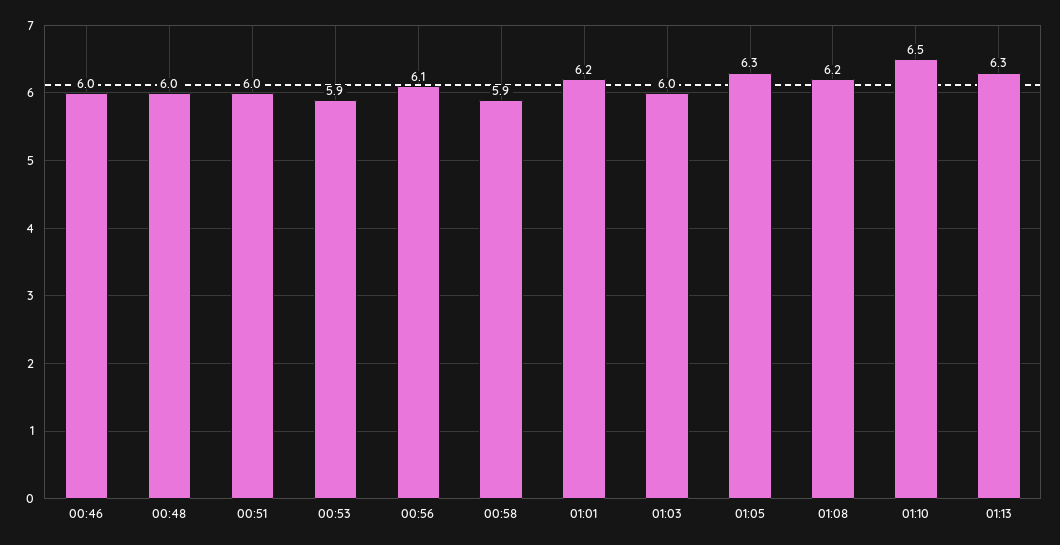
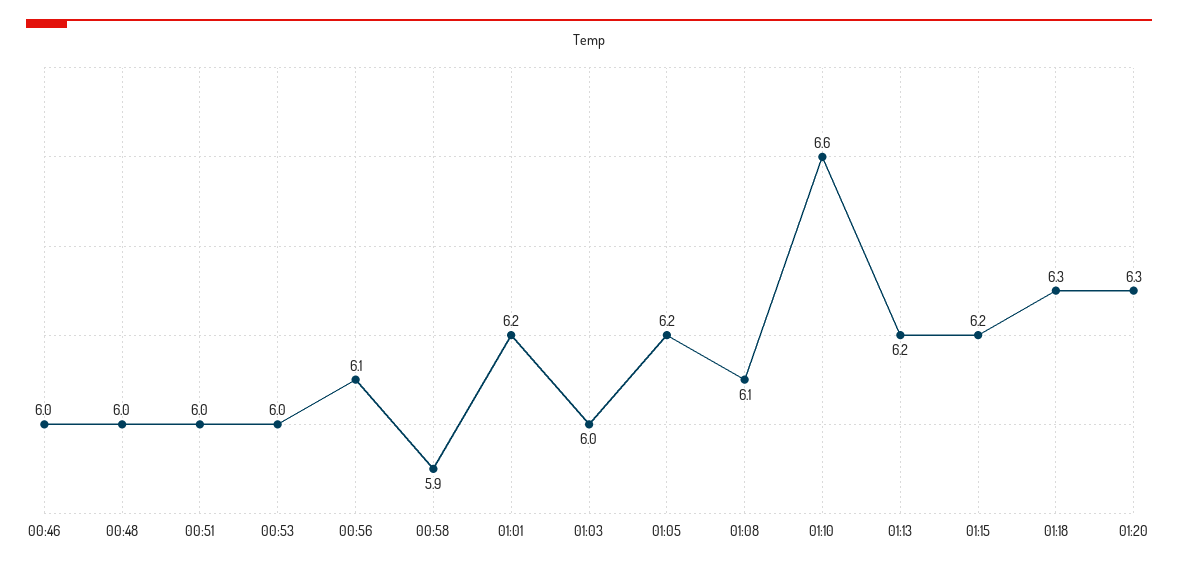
00:53: 5.9 -> 6
01:05: 6.3 -> 6.2
01:08: 6.2 -> 6.1
01:10: 6.5 -> 6.6
01:13: 6.3 -> 6.2
01:15: none -> 6.2
01:18: none -> 6.3
01:20: none -> 6.3

